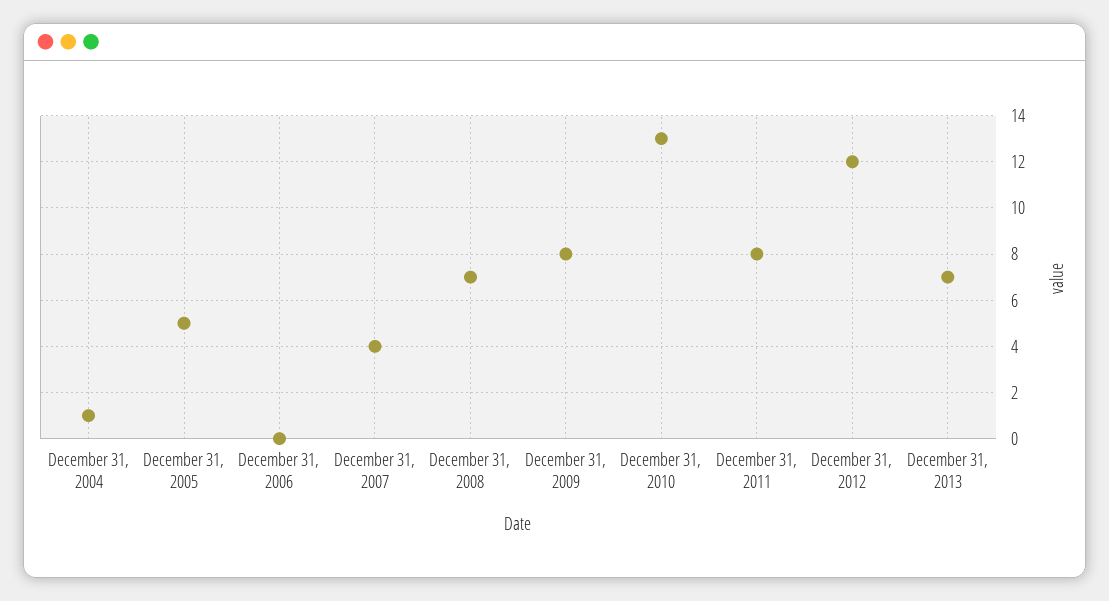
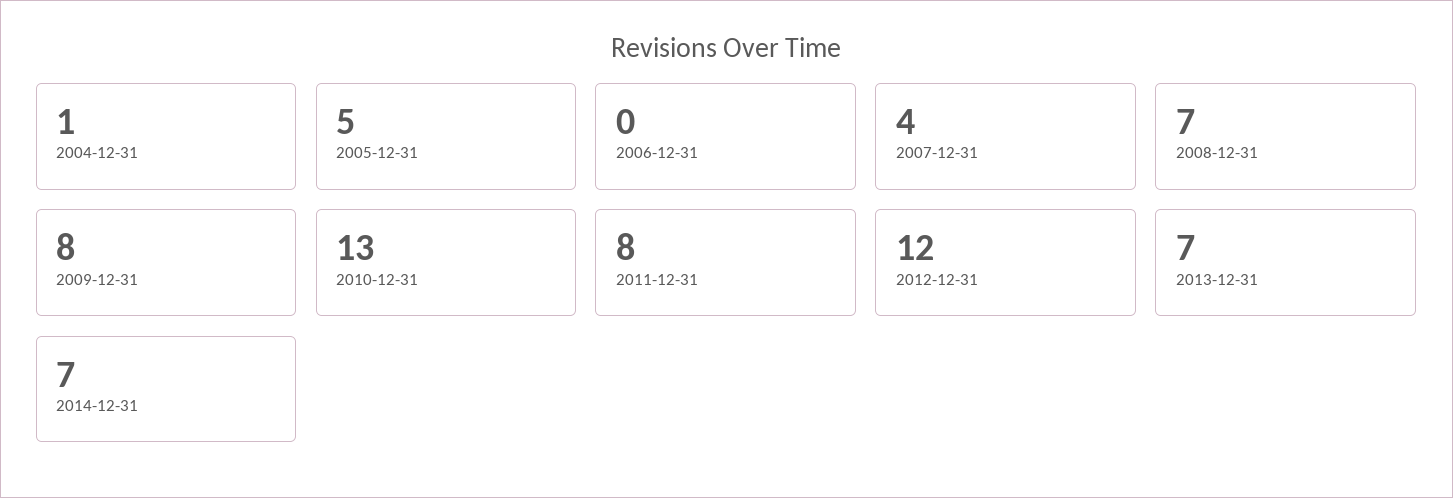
2014-12-31: none -> 7

